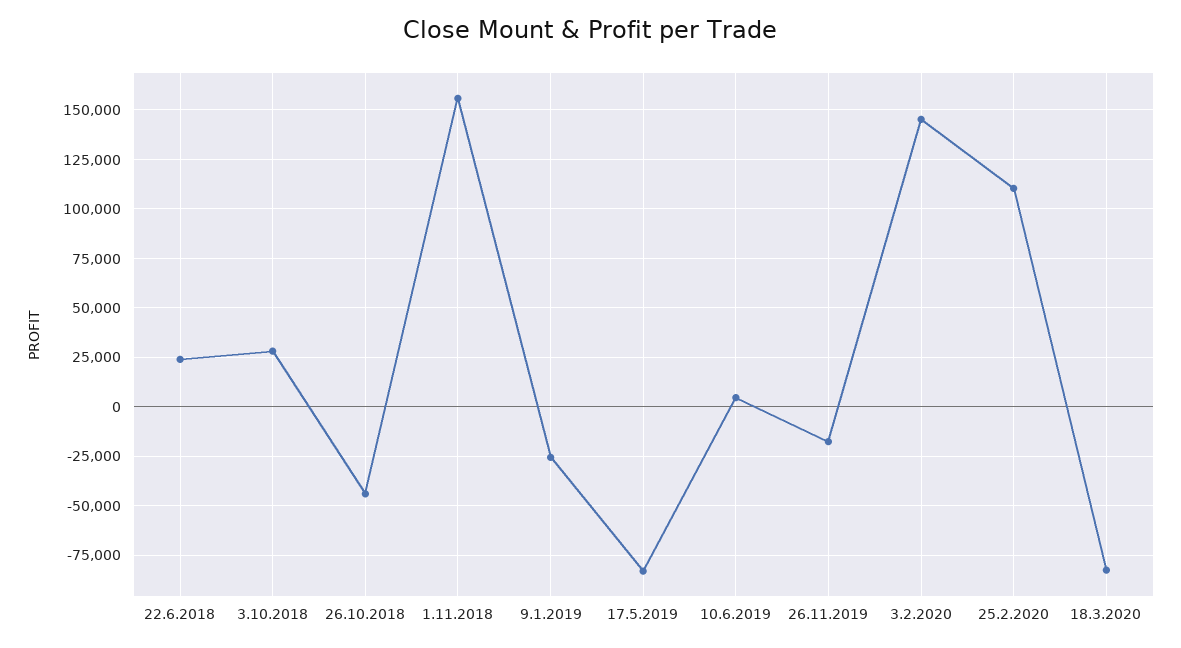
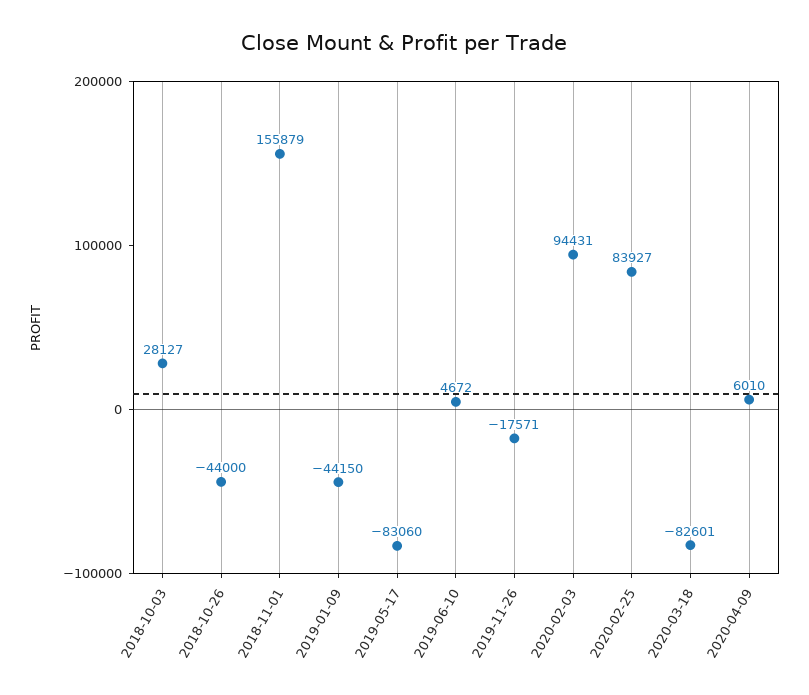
22.6.2018: 25000 -> none
9.1.2019: -25000 -> -44150
3.2.2020: 145000 -> 94431
25.2.2020: 110000 -> 83927
2020-04-09: none -> 6010

